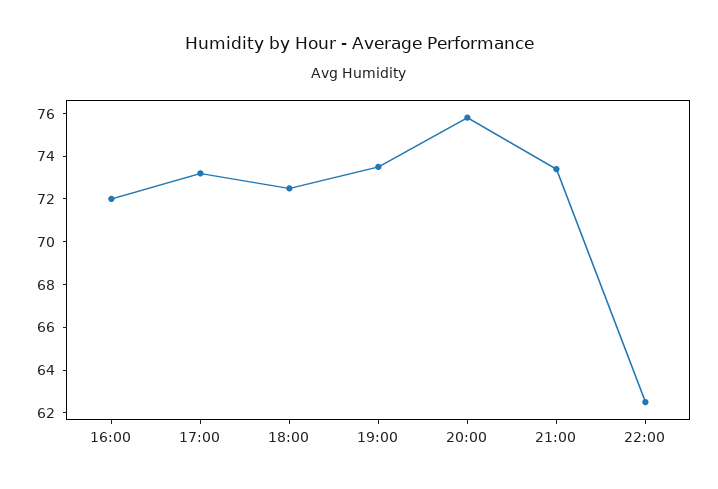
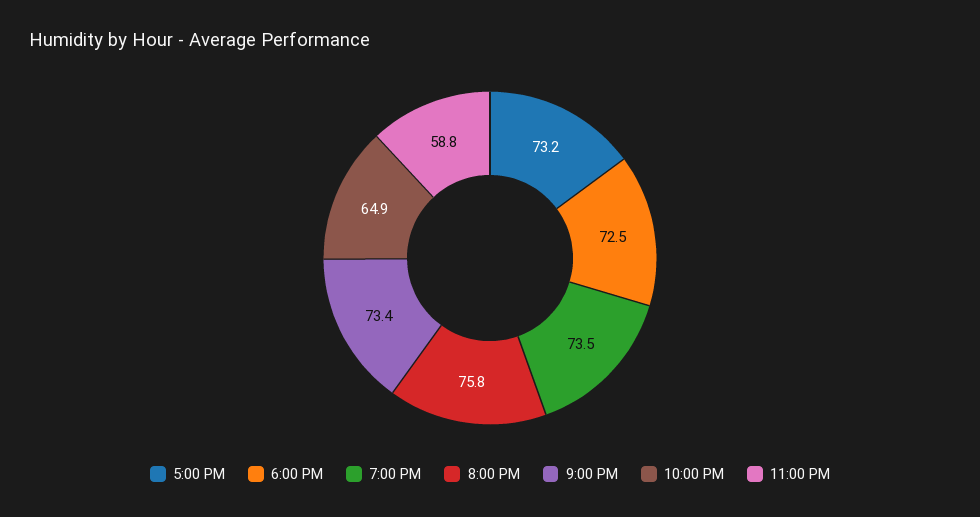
16:00: 72 -> none
22:00: 62.5 -> 64.9
11:00 PM: none -> 58.8

